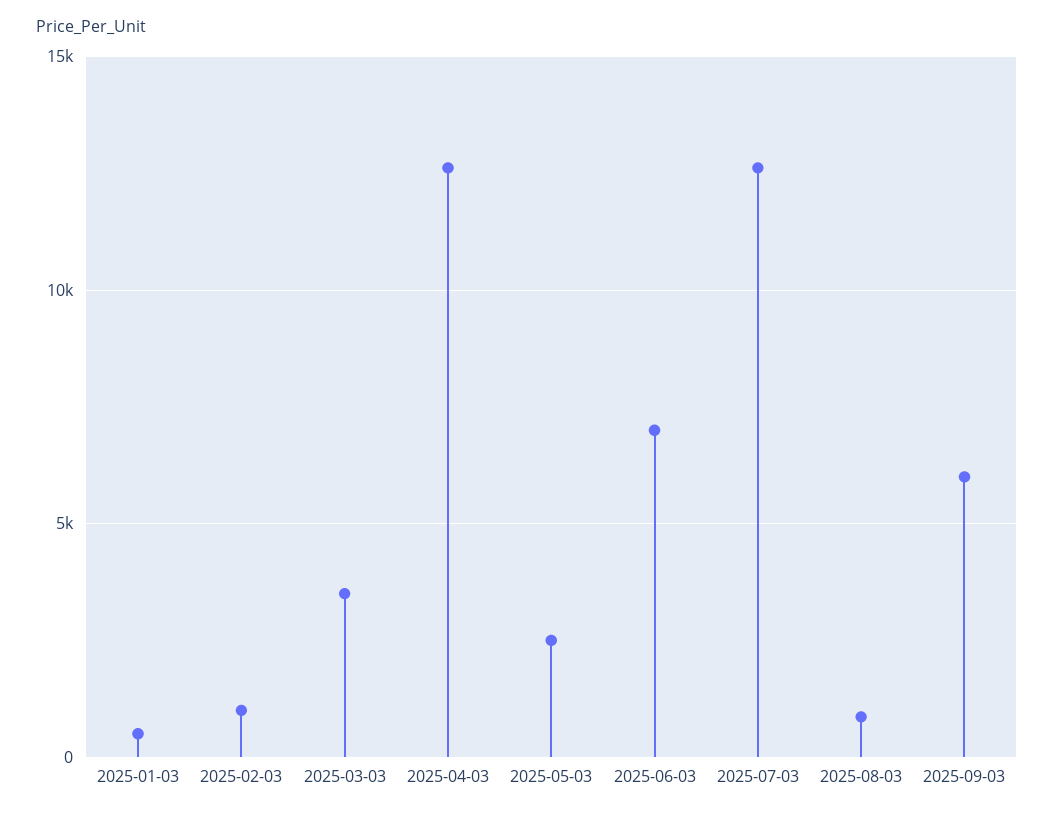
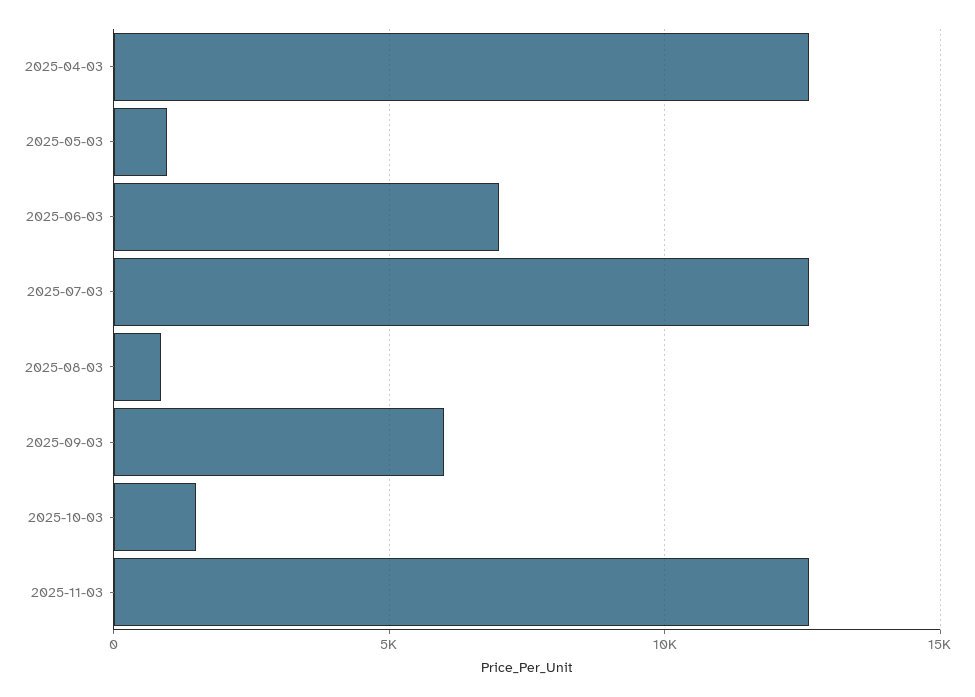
2025-01-03: 500 -> none
2025-02-03: 1000 -> none
2025-03-03: 3500 -> none
2025-05-03: 2500 -> 1000
2025-10-03: none -> 1500
2025-11-03: none -> 12500

